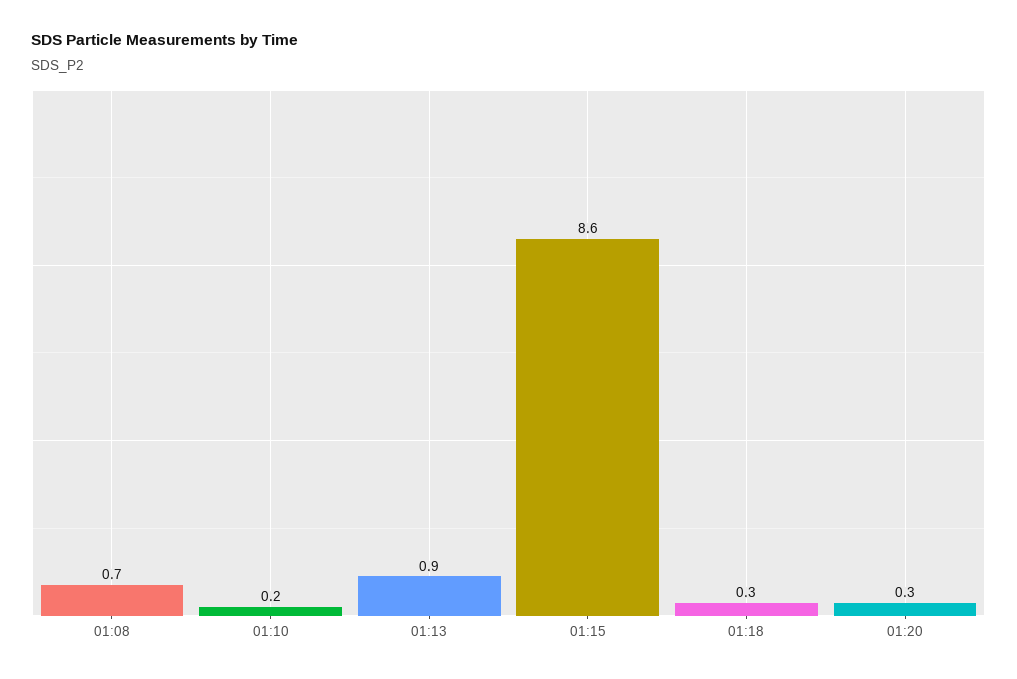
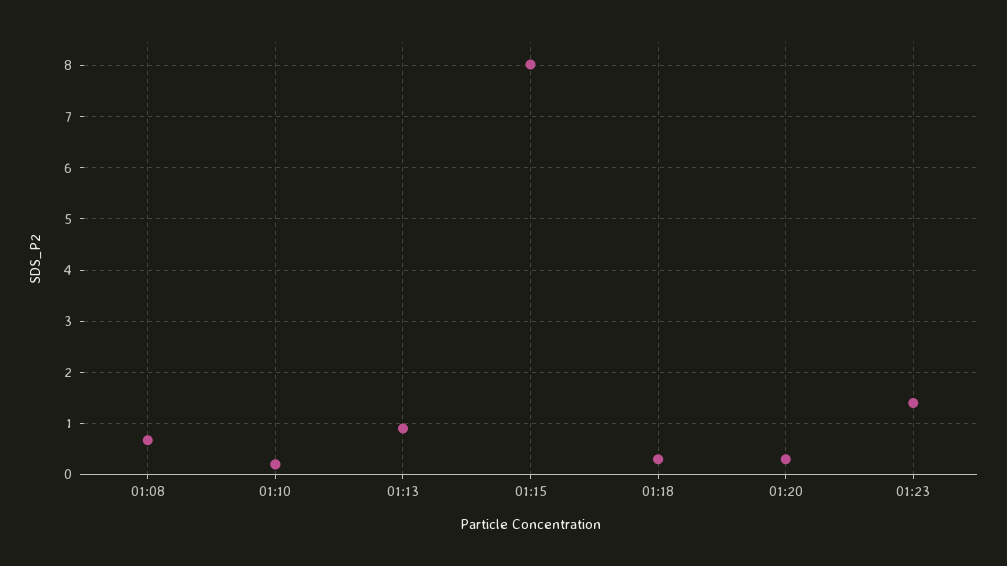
01:15: 8.6 -> 8
01:23: none -> 1.4

